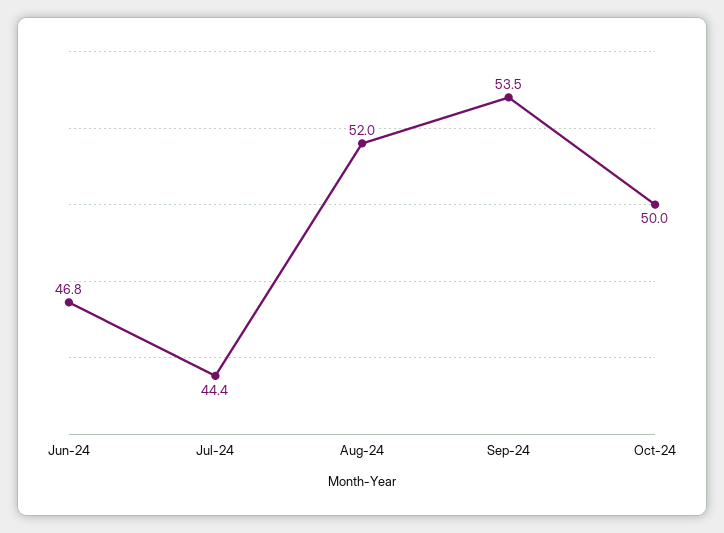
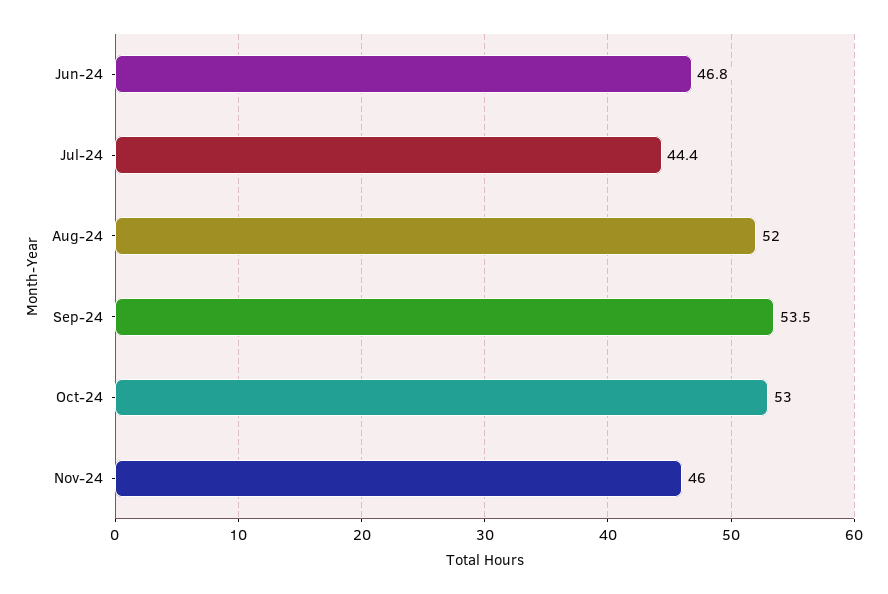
Oct-24: 50 -> 53
Nov-24: none -> 46

